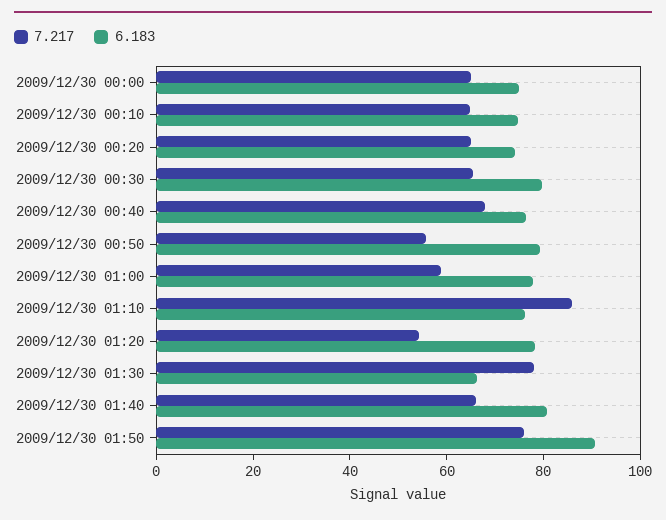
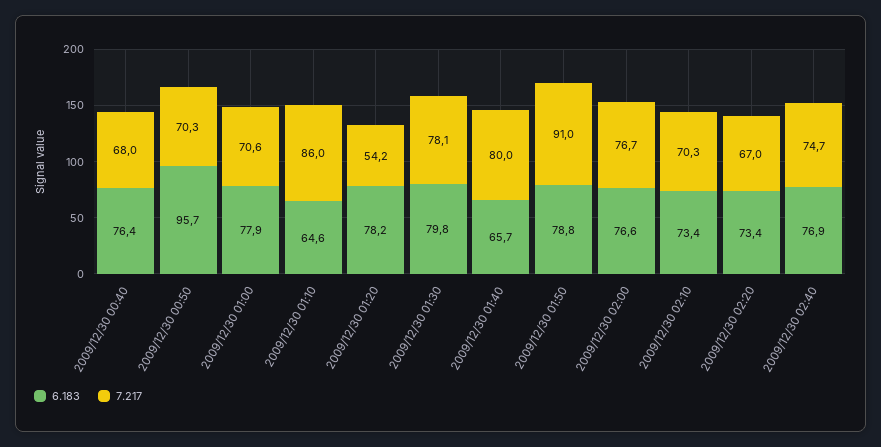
7.217, 2009/12/30 00:00: 65 -> none
6.183, 2009/12/30 00:00: 75 -> none
7.217, 2009/12/30 00:10: 65 -> none
6.183, 2009/12/30 00:10: 75 -> none
7.217, 2009/12/30 00:20: 65 -> none
6.183, 2009/12/30 00:20: 75 -> none
7.217, 2009/12/30 00:30: 65 -> none
6.183, 2009/12/30 00:30: 80 -> none
7.217, 2009/12/30 00:50: 55 -> 70.3
6.183, 2009/12/30 00:50: 80 -> 95.7
7.217, 2009/12/30 01:00: 60 -> 70.6
6.183, 2009/12/30 01:10: 75 -> 64.6
6.183, 2009/12/30 01:30: 65 -> 79.8
7.217, 2009/12/30 01:40: 65 -> 80
6.183, 2009/12/30 01:40: 80 -> 65.7
7.217, 2009/12/30 01:50: 75 -> 91
6.183, 2009/12/30 01:50: 90 -> 78.8
6.183, 2009/12/30 02:00: none -> 76.6
7.217, 2009/12/30 02:00: none -> 76.7
6.183, 2009/12/30 02:10: none -> 73.4
7.217, 2009/12/30 02:10: none -> 70.3
6.183, 2009/12/30 02:20: none -> 73.4
7.217, 2009/12/30 02:20: none -> 67
6.183, 2009/12/30 02:40: none -> 76.9
7.217, 2009/12/30 02:40: none -> 74.7

